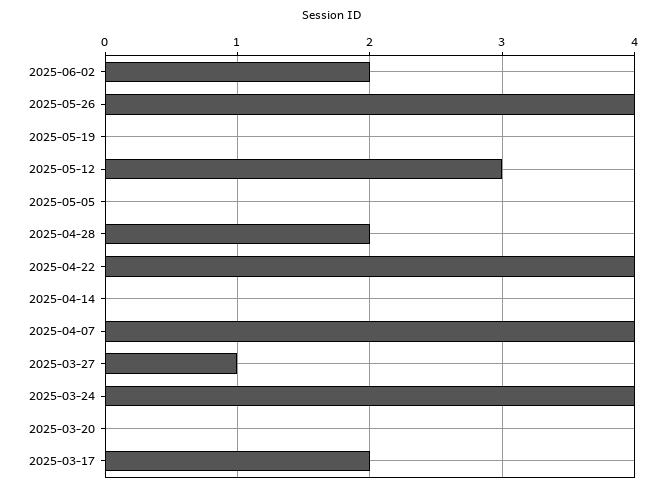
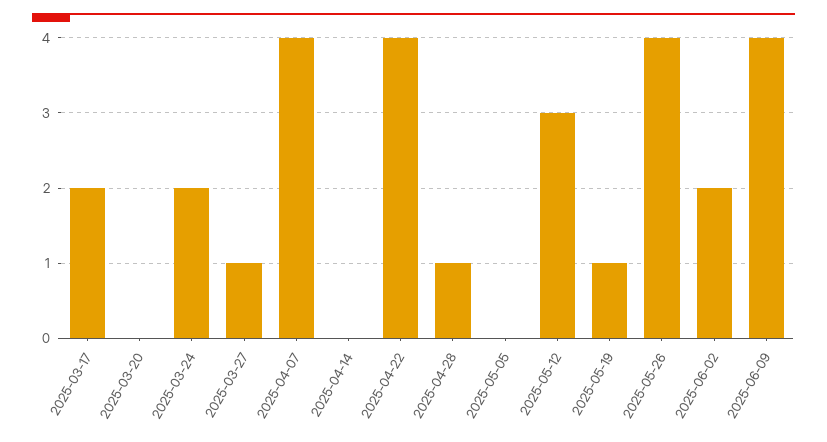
2025-05-19: 0 -> 1
2025-04-28: 2 -> 1
2025-03-24: 4 -> 2
2025-06-09: none -> 4

